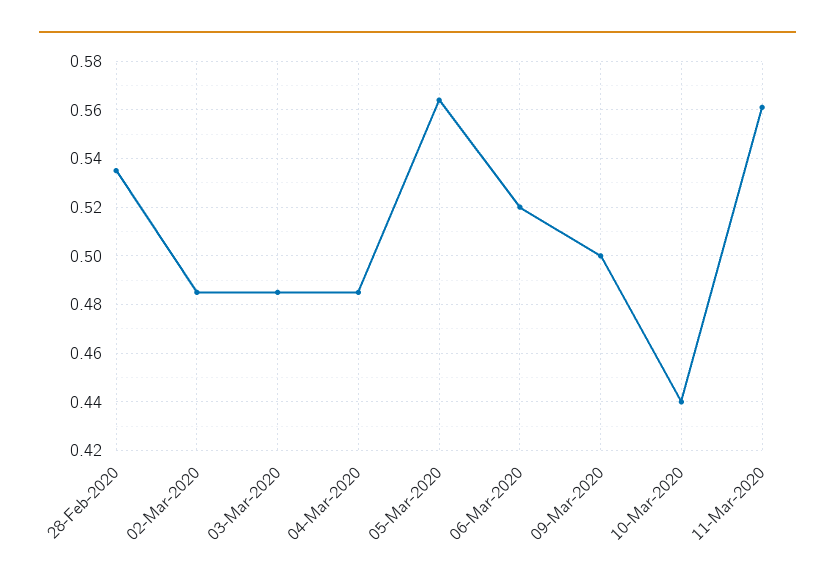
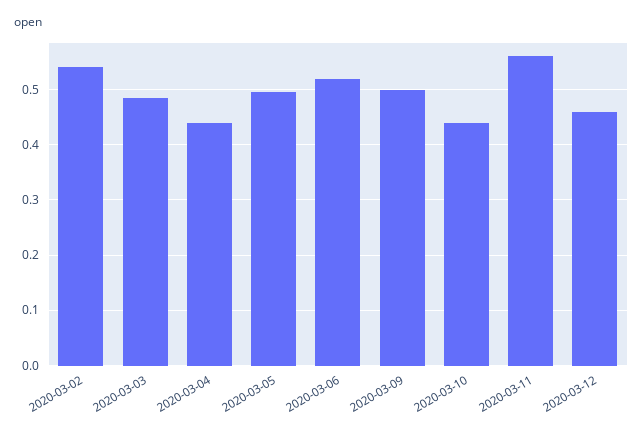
28-Feb-2020: 0.535 -> none
02-Mar-2020: 0.485 -> 0.54
04-Mar-2020: 0.485 -> 0.44
05-Mar-2020: 0.565 -> 0.5
2020-03-12: none -> 0.46

